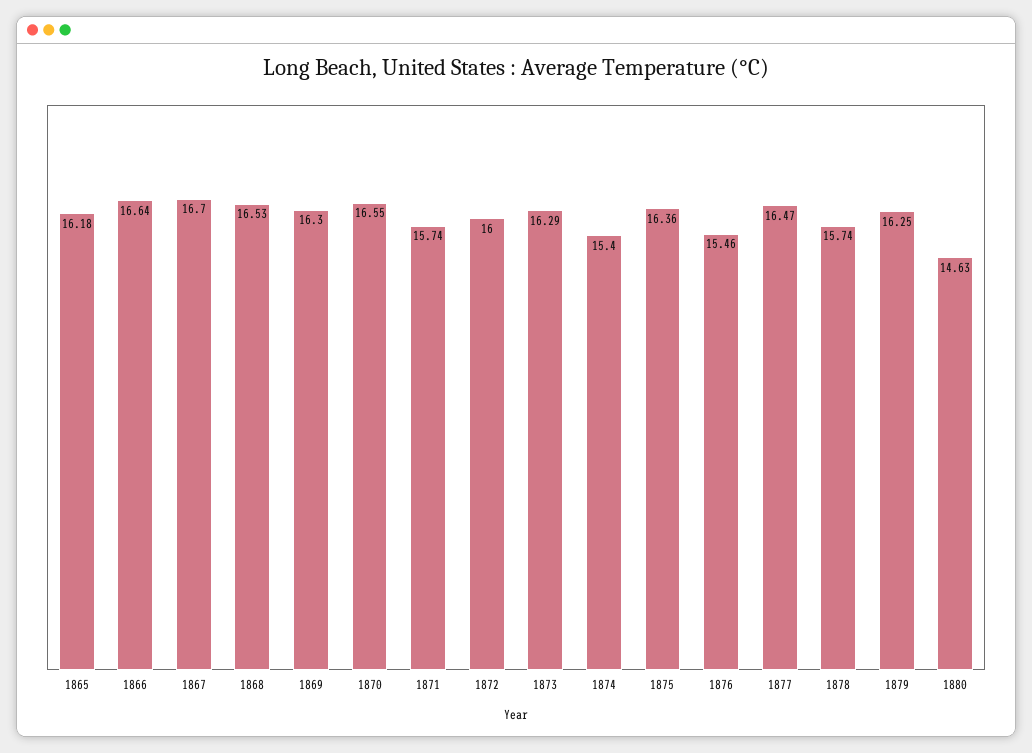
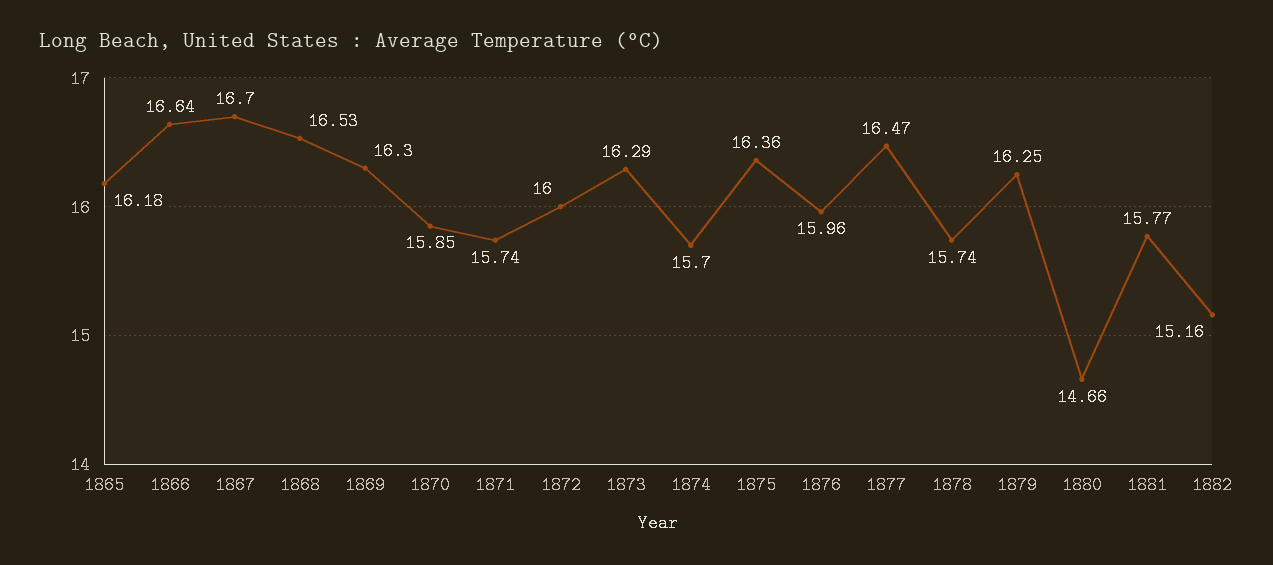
1870: 16.55 -> 15.85
1874: 15.4 -> 15.7
1876: 15.46 -> 15.96
1880: 14.63 -> 14.66
1881: none -> 15.77
1882: none -> 15.16

